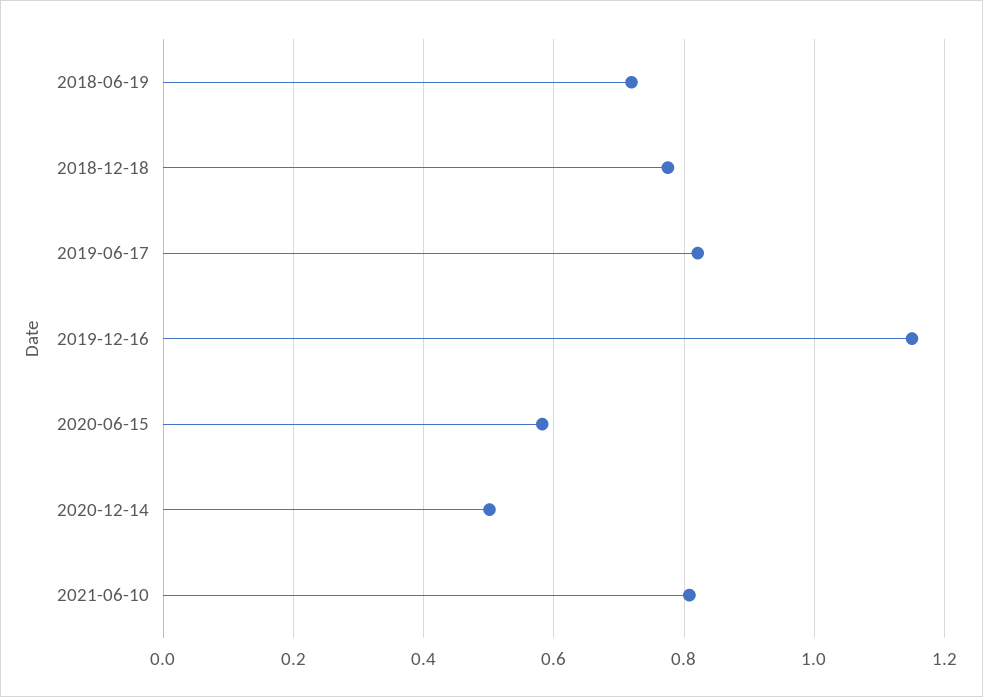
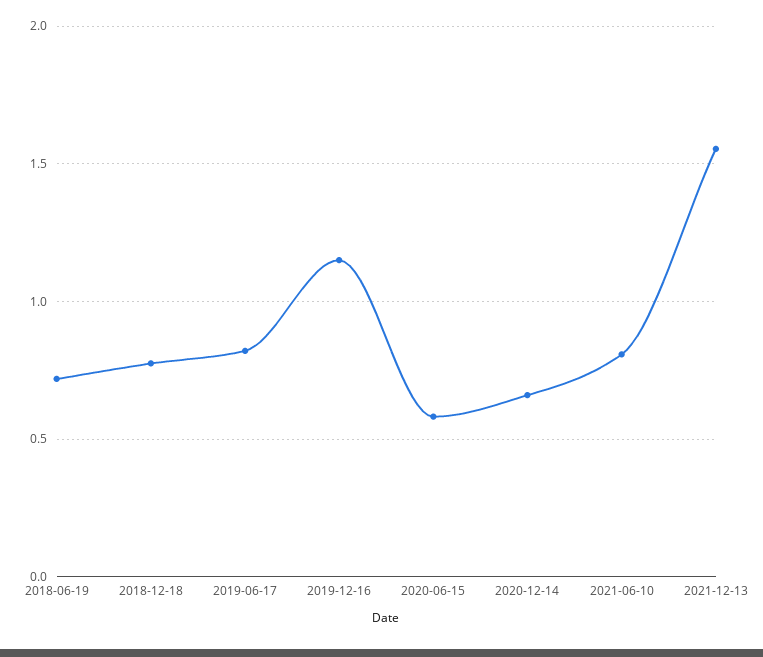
2020-12-14: 0.5 -> 0.65
2021-12-13: none -> 1.55

